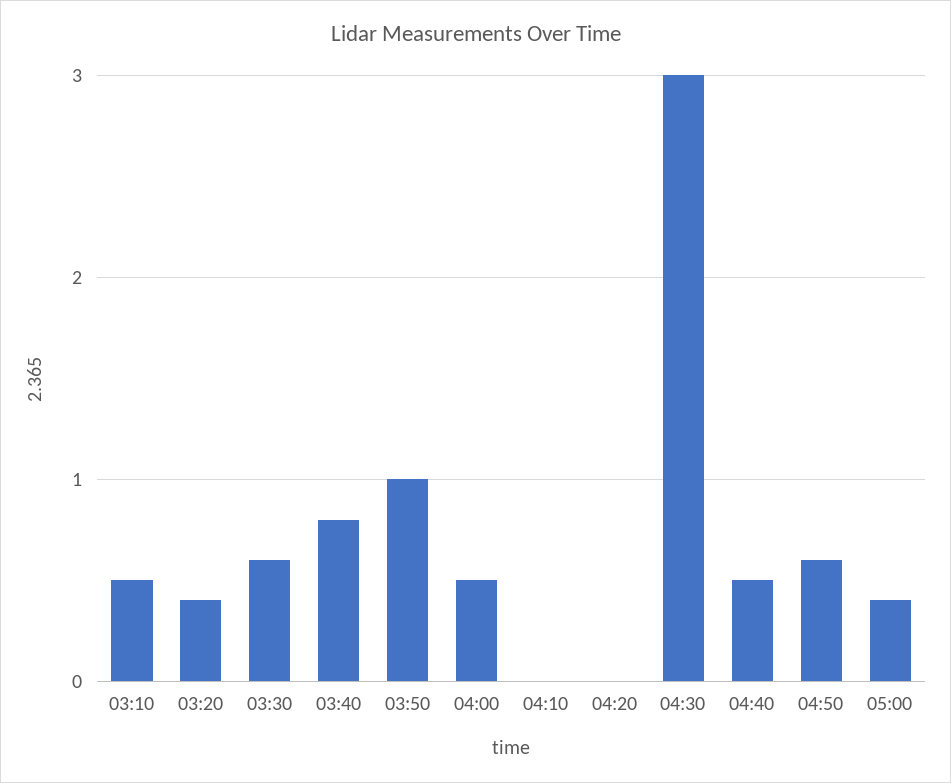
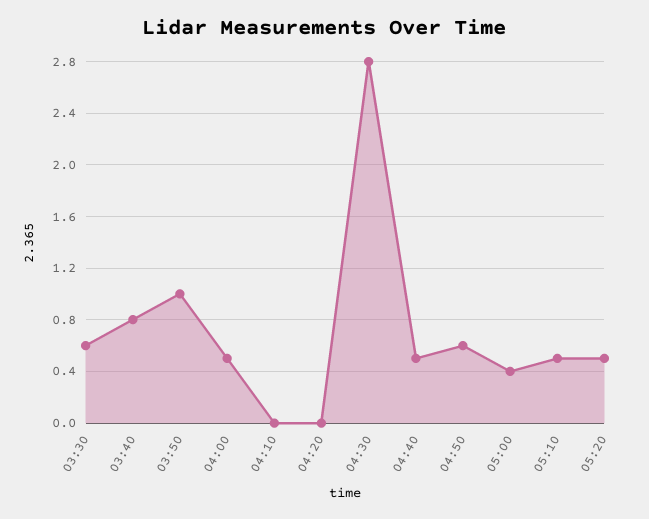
03:10: 0.5 -> none
03:20: 0.4 -> none
04:30: 3 -> 2.8
05:10: none -> 0.5
05:20: none -> 0.5

